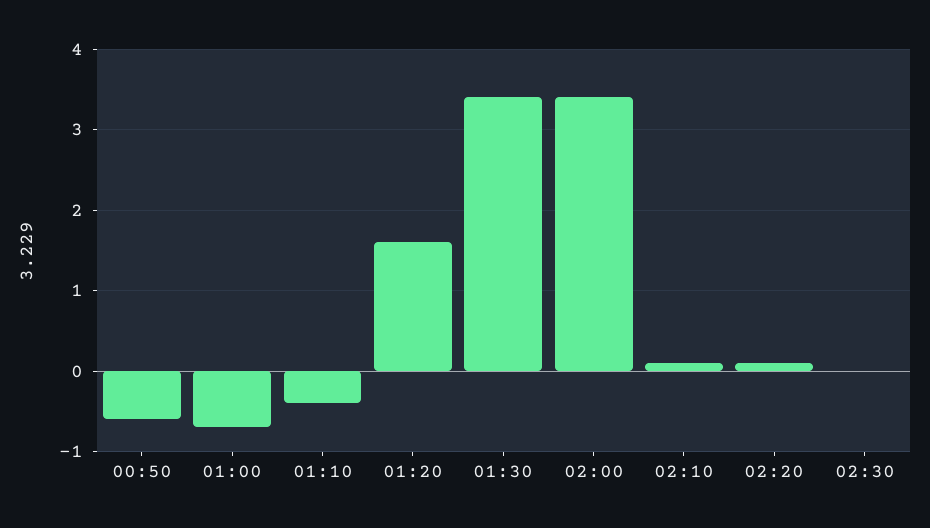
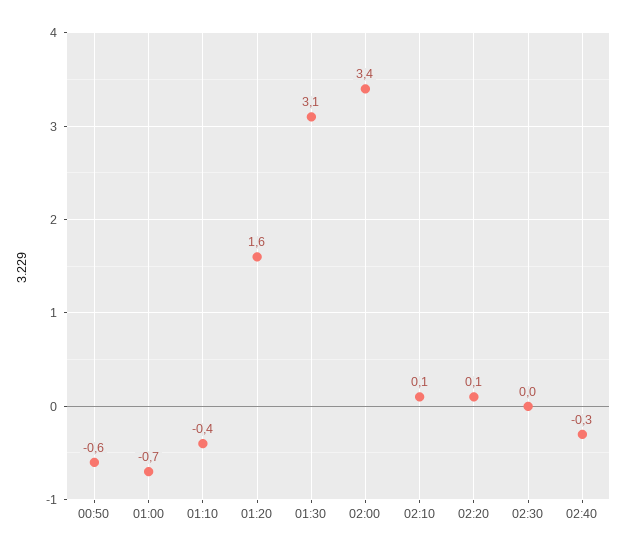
01:30: 3.4 -> 3.1
02:40: none -> -0.3

